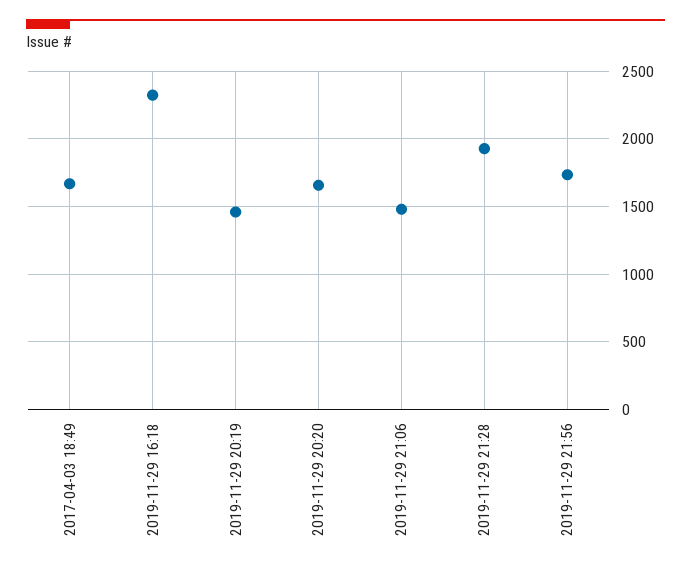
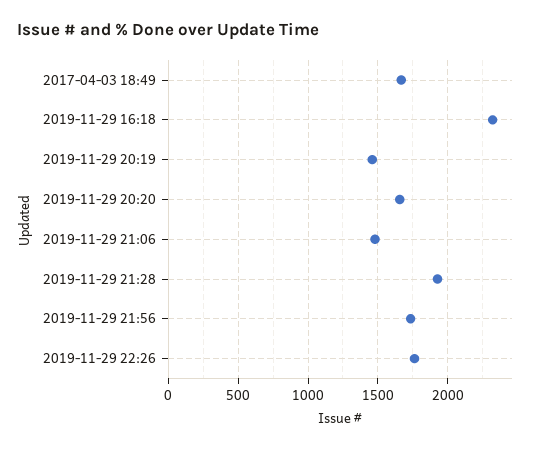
2019-11-29 22:26: none -> 1750

